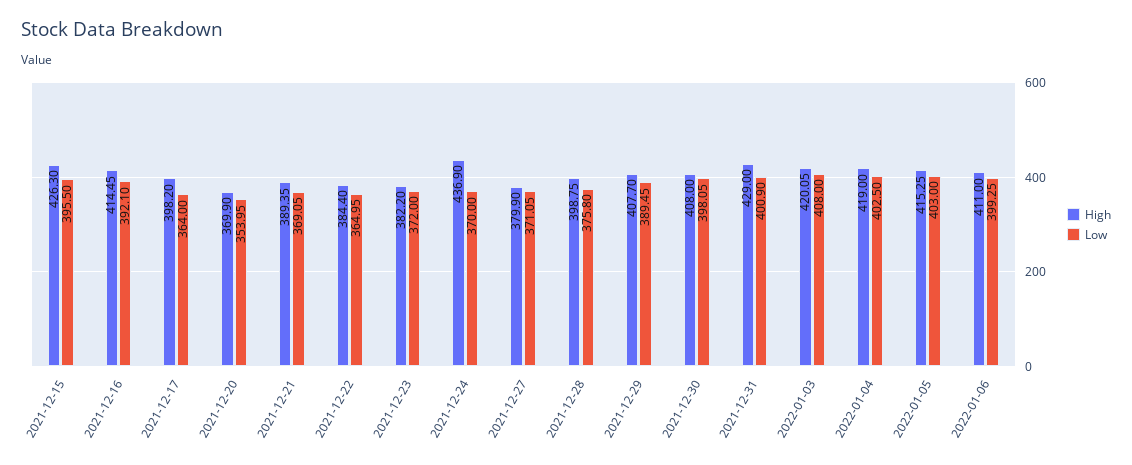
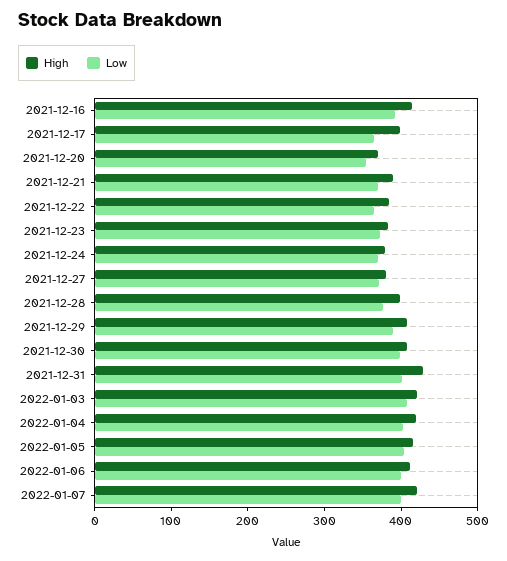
High, 2021-12-15: 426.3 -> none
Low, 2021-12-15: 395.5 -> none
High, 2021-12-24: 436.9 -> 380
High, 2022-01-07: none -> 420
Low, 2022-01-07: none -> 400

